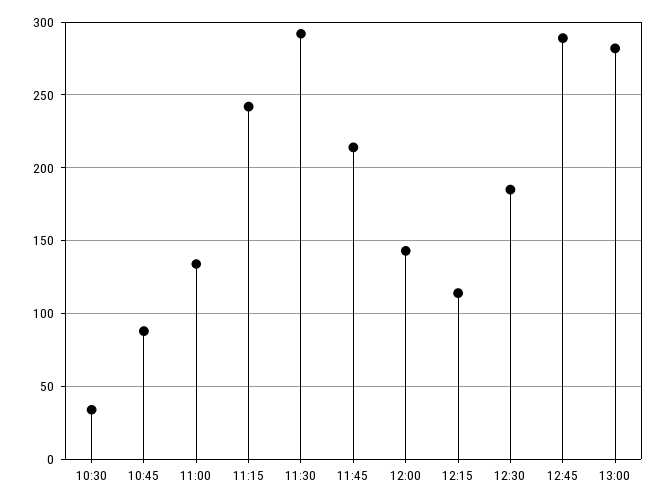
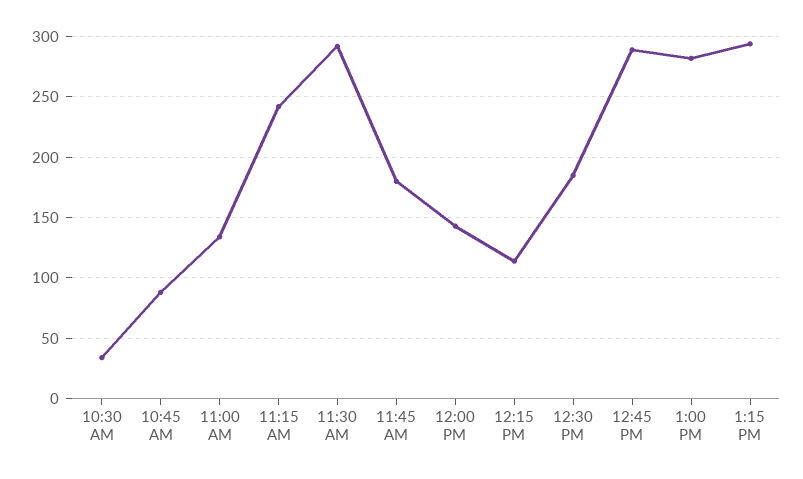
11:45: 215 -> 180
1:15 PM: none -> 295

